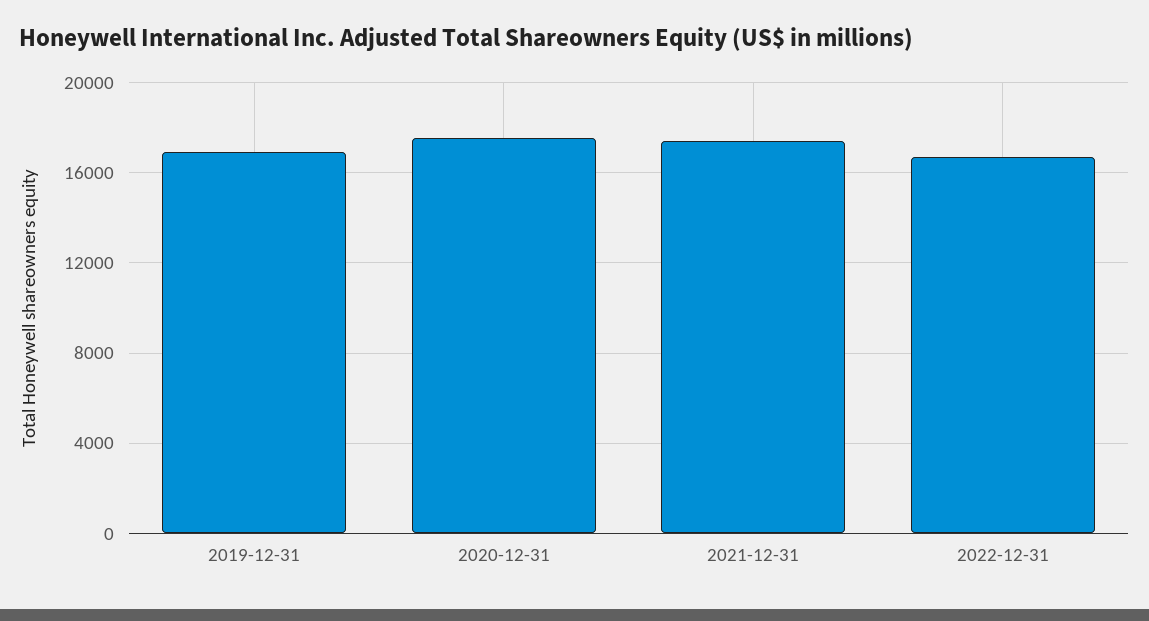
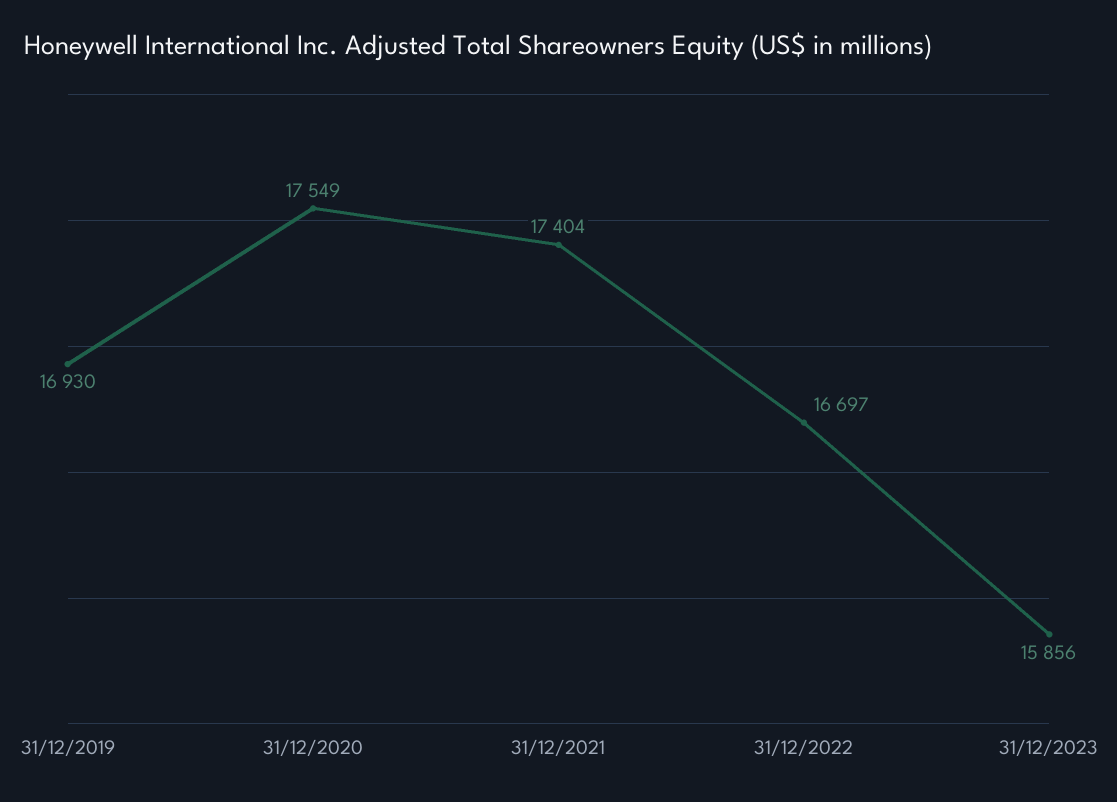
31/12/2023: none -> 15856

